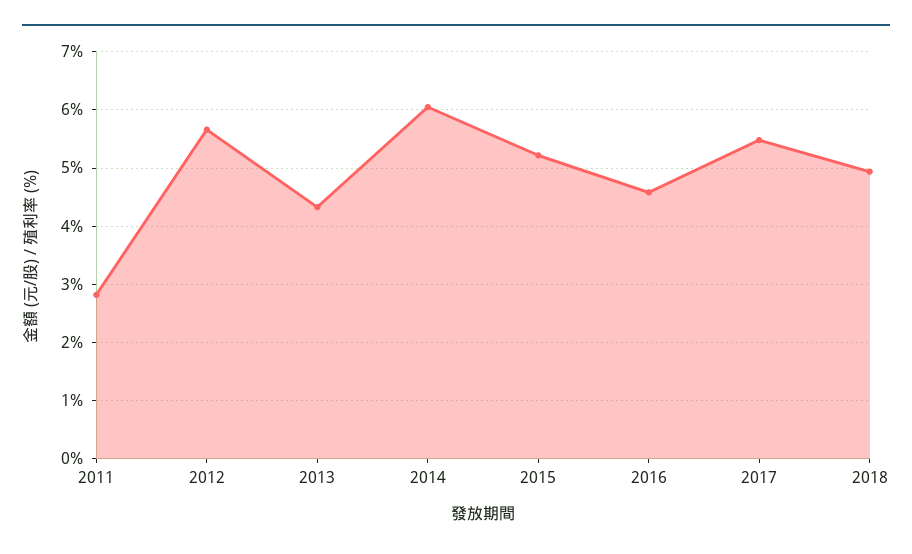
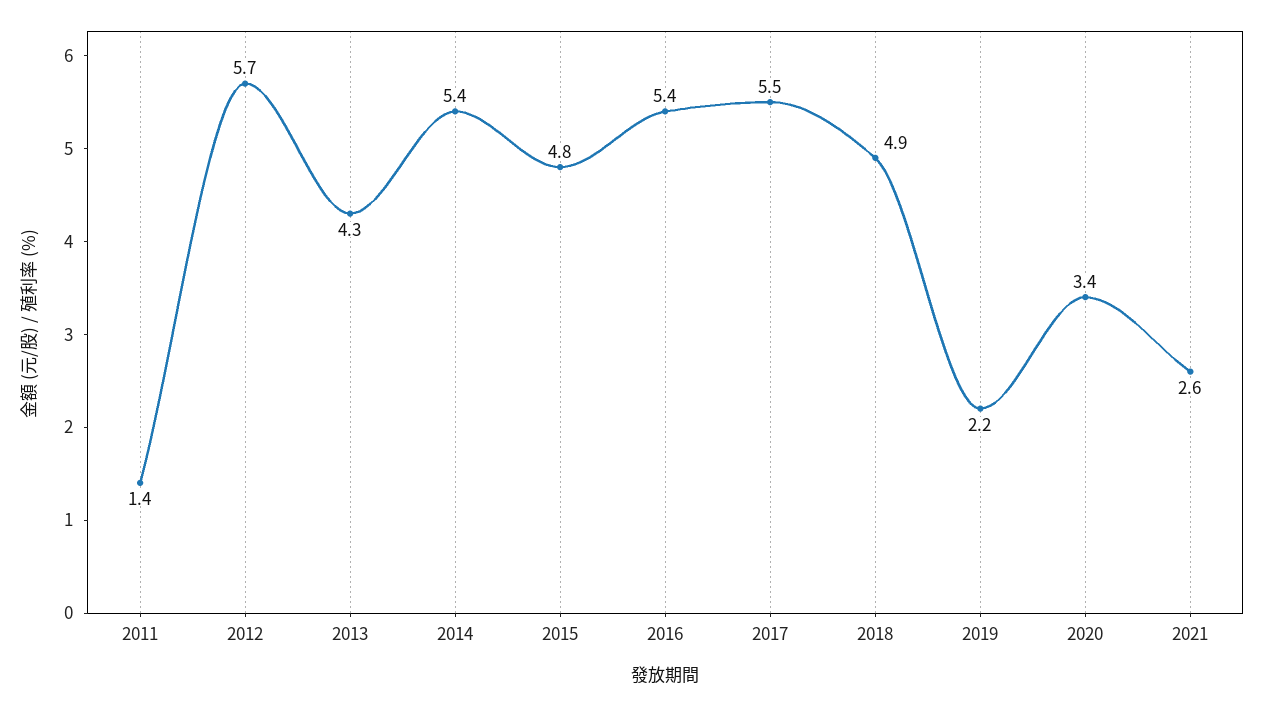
2011: 2.8 -> 1.4
2014: 6 -> 5.4
2015: 5.2 -> 4.8
2016: 4.6 -> 5.4
2019: none -> 2.2
2020: none -> 3.4
2021: none -> 2.6

